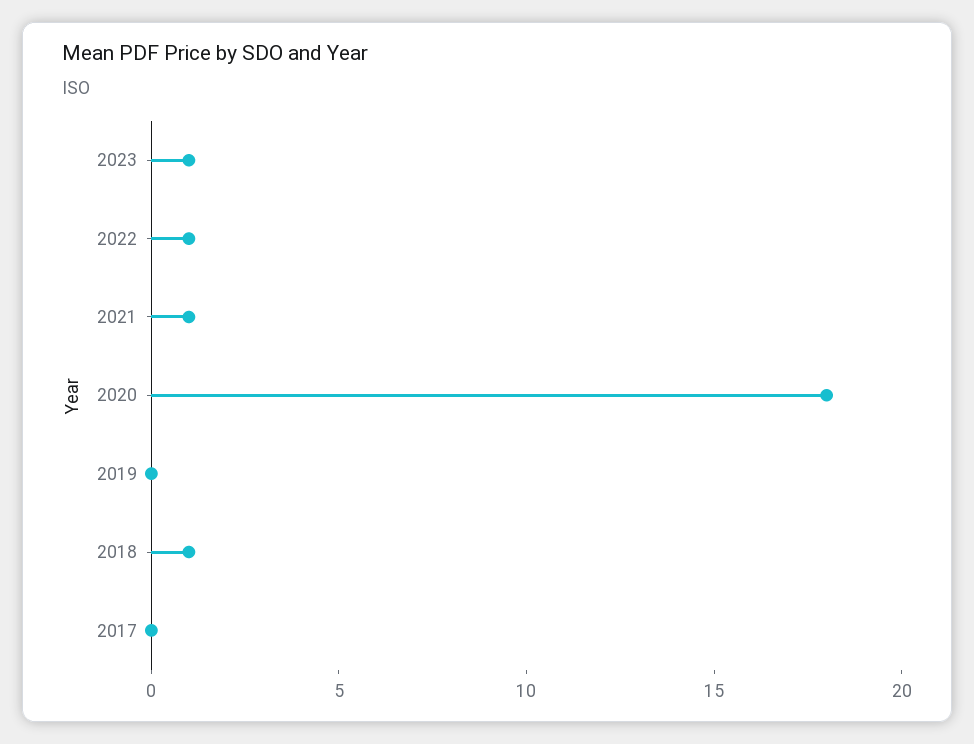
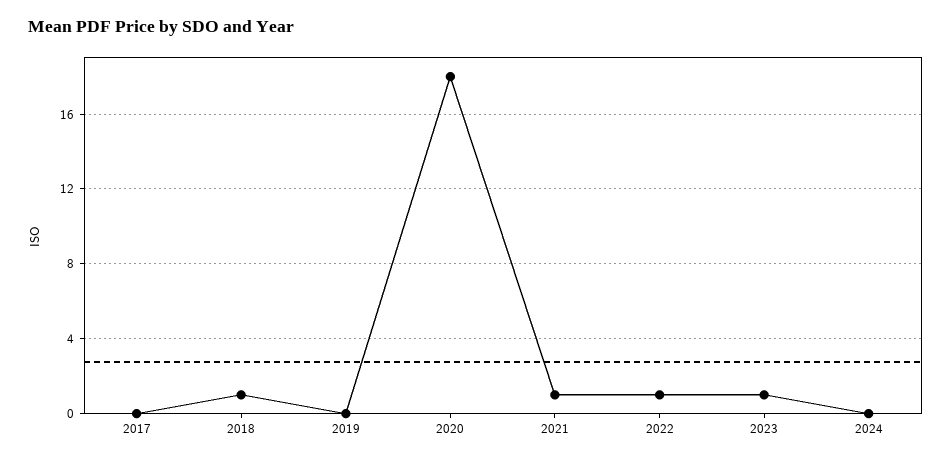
2024: none -> 0

